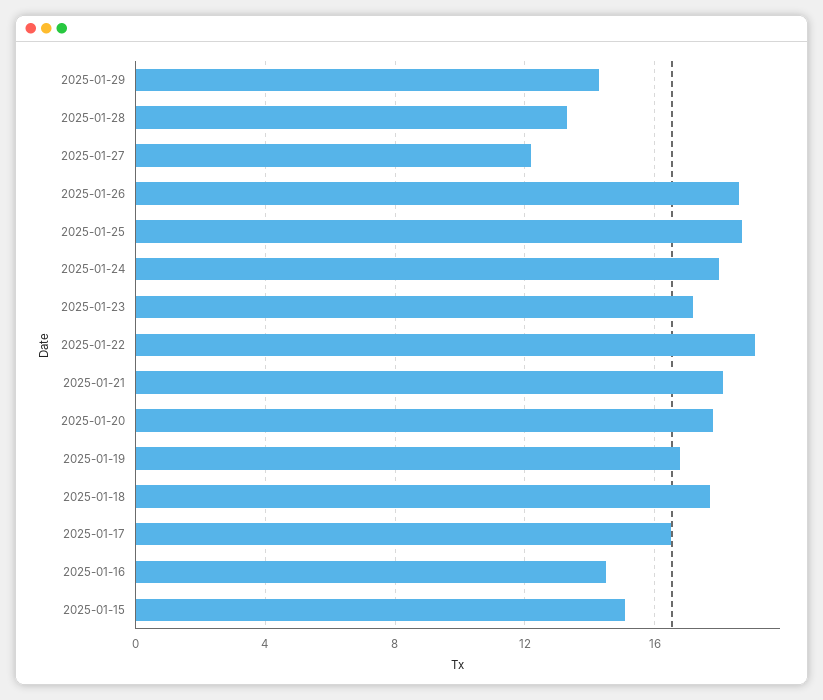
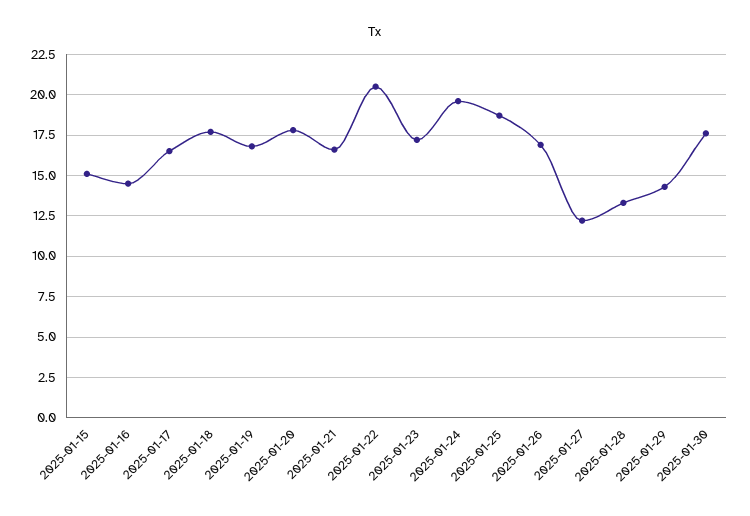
2025-01-26: 18.5 -> 17
2025-01-24: 18 -> 19.5
2025-01-22: 19 -> 20.5
2025-01-21: 18 -> 16.5
2025-01-30: none -> 17.5

